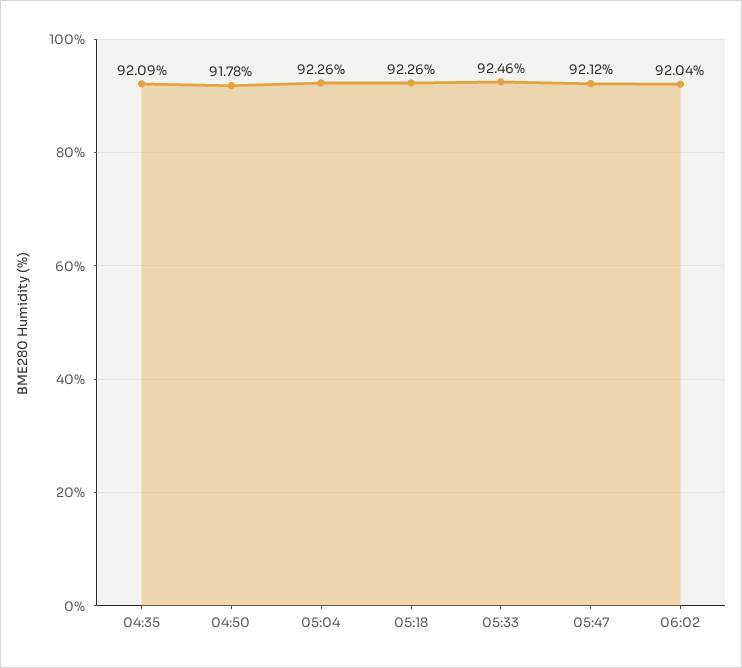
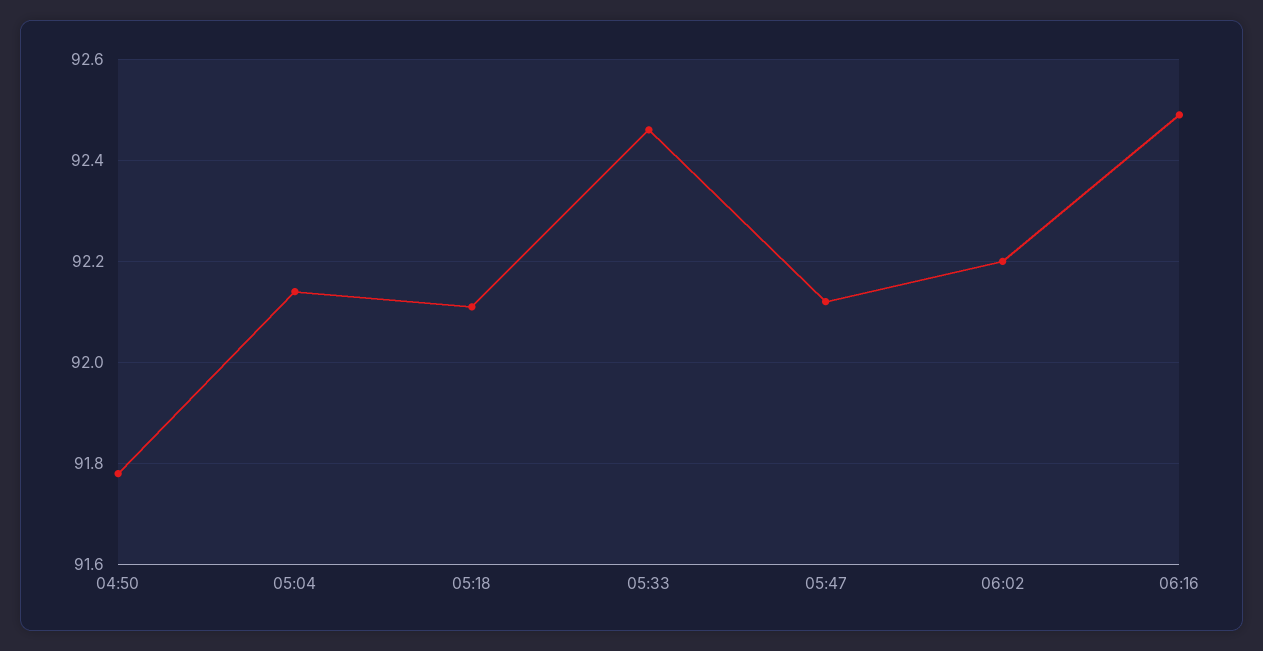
04:35: 92.09 -> none
05:04: 92.26 -> 92.15
05:18: 92.26 -> 92.1
06:02: 92.04 -> 92.2
06:16: none -> 92.5

